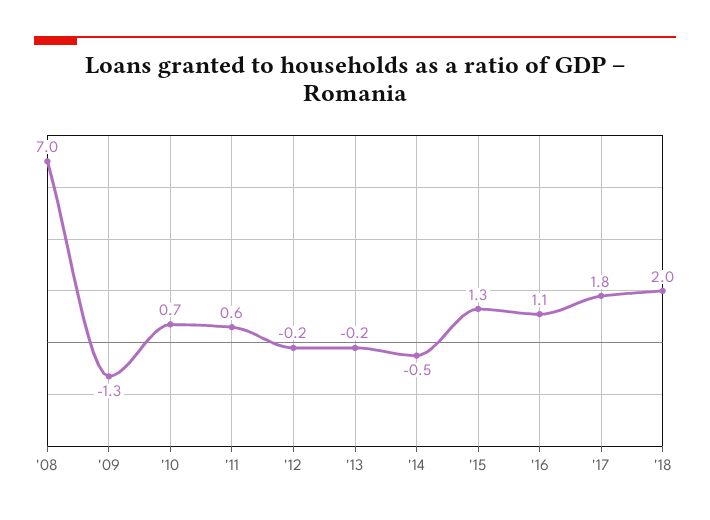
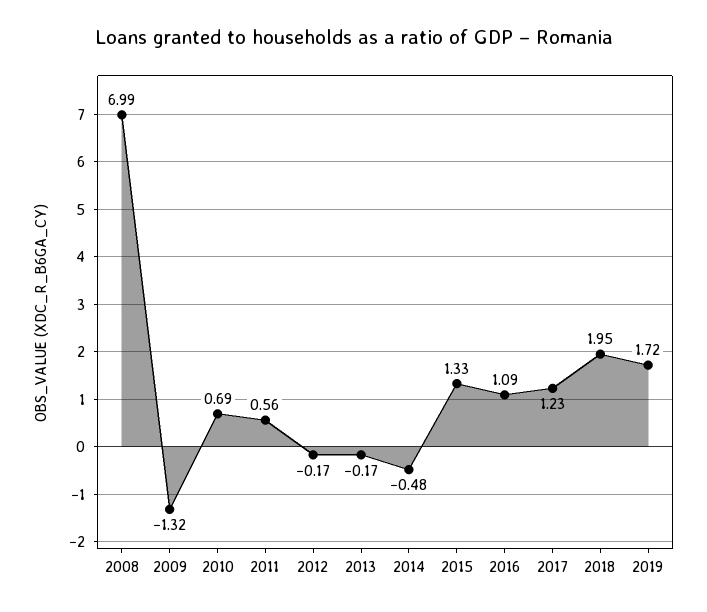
'17: 1.8 -> 1.23
2019: none -> 1.72

